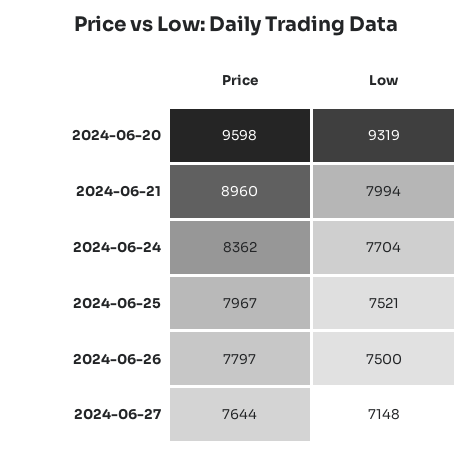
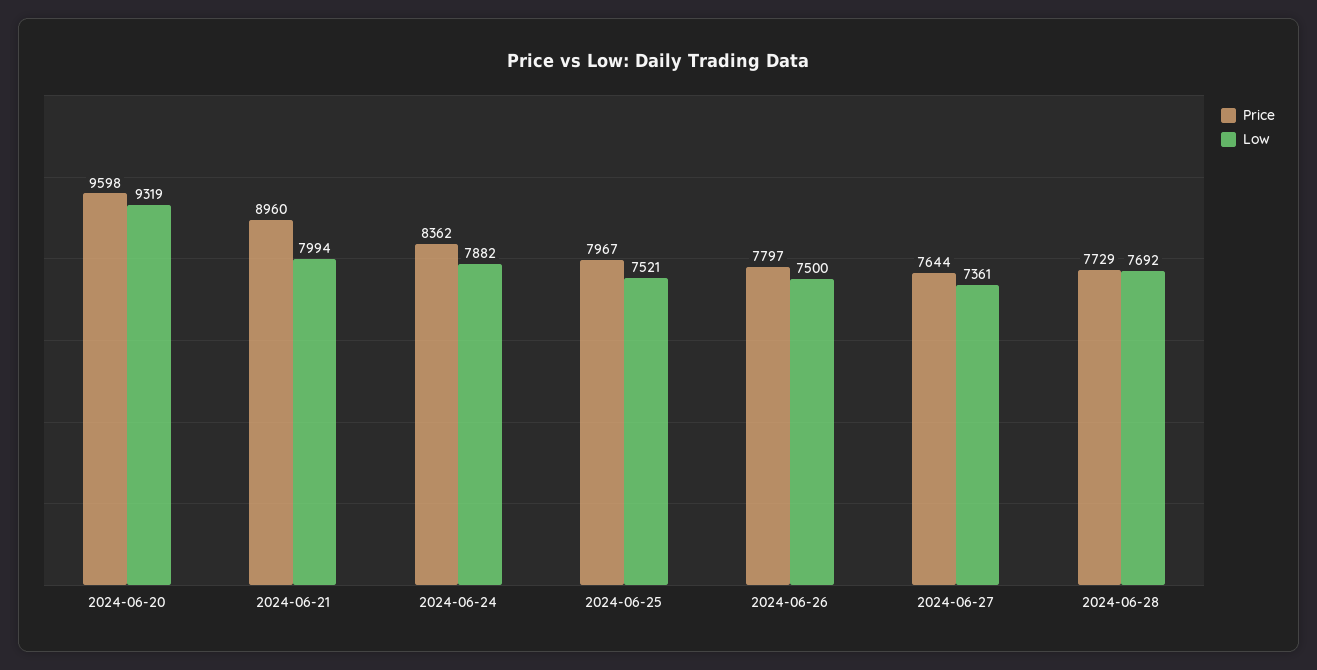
Low, 2024-06-24: 7704 -> 7882
Low, 2024-06-27: 7148 -> 7361
Price, 2024-06-28: none -> 7729
Low, 2024-06-28: none -> 7692

